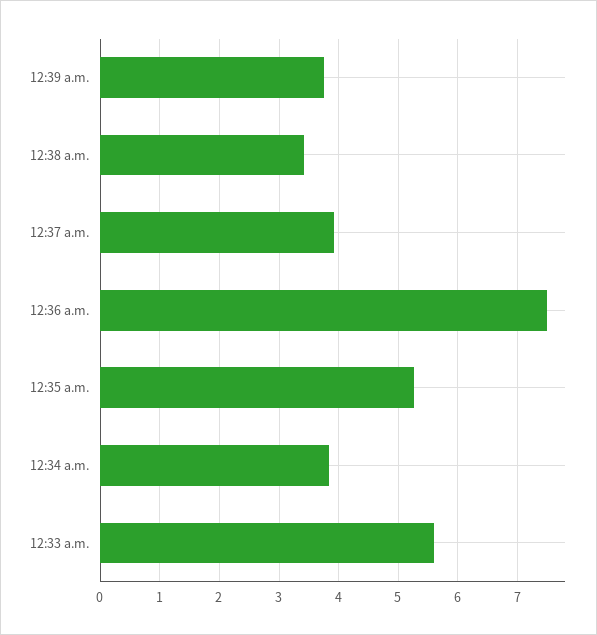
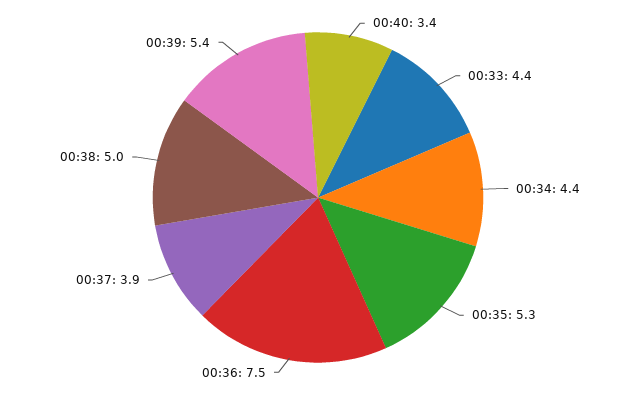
12:39 a.m.: 3.8 -> 5.4
12:38 a.m.: 3.4 -> 5
12:34 a.m.: 3.8 -> 4.4
12:33 a.m.: 5.6 -> 4.4
00:40: none -> 3.4

